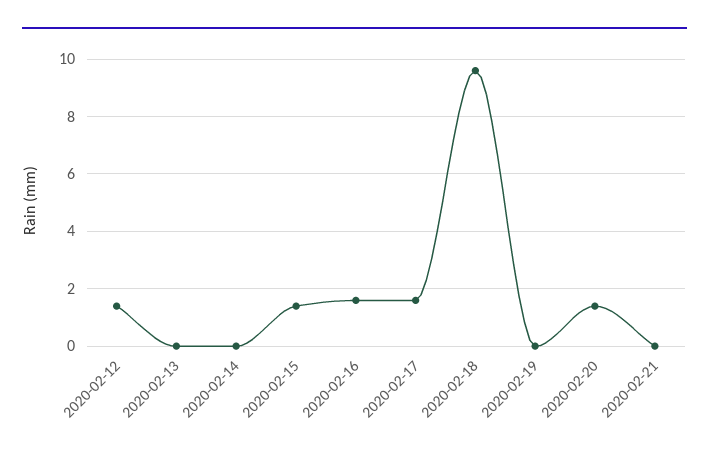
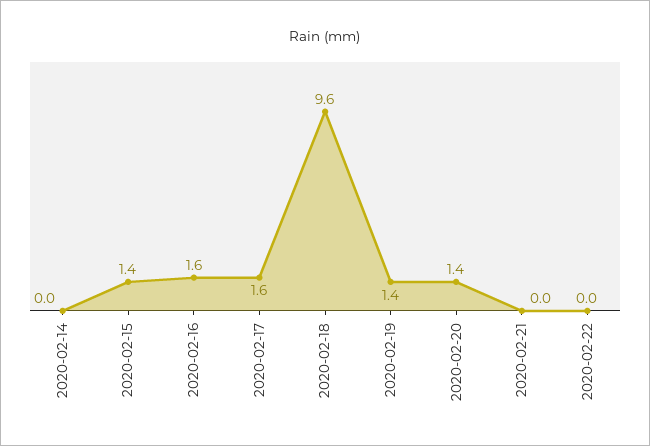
2020-02-12: 1.5 -> none
2020-02-13: 0 -> none
2020-02-19: 0 -> 1.4
2020-02-22: none -> 0

